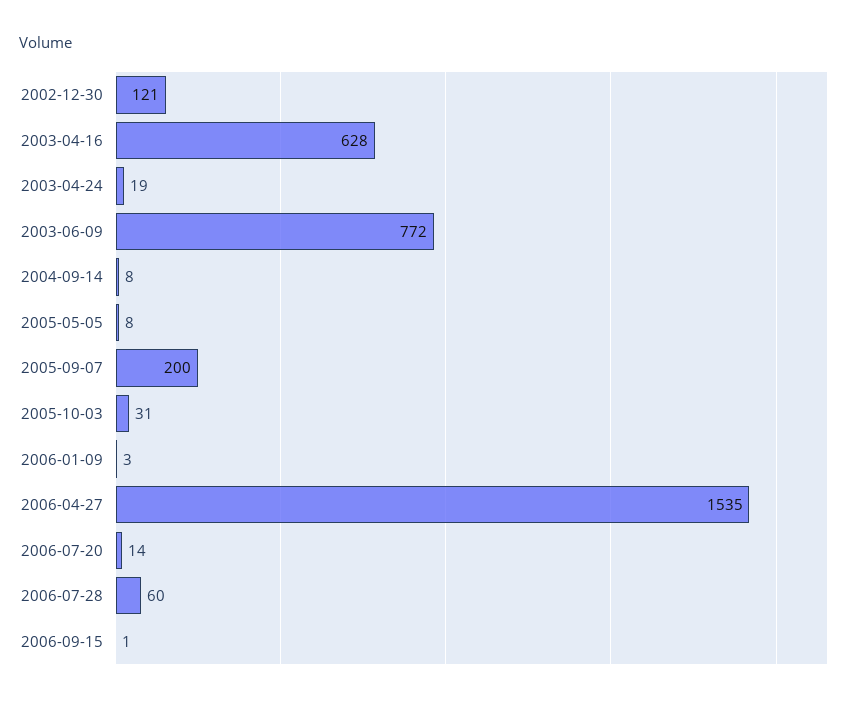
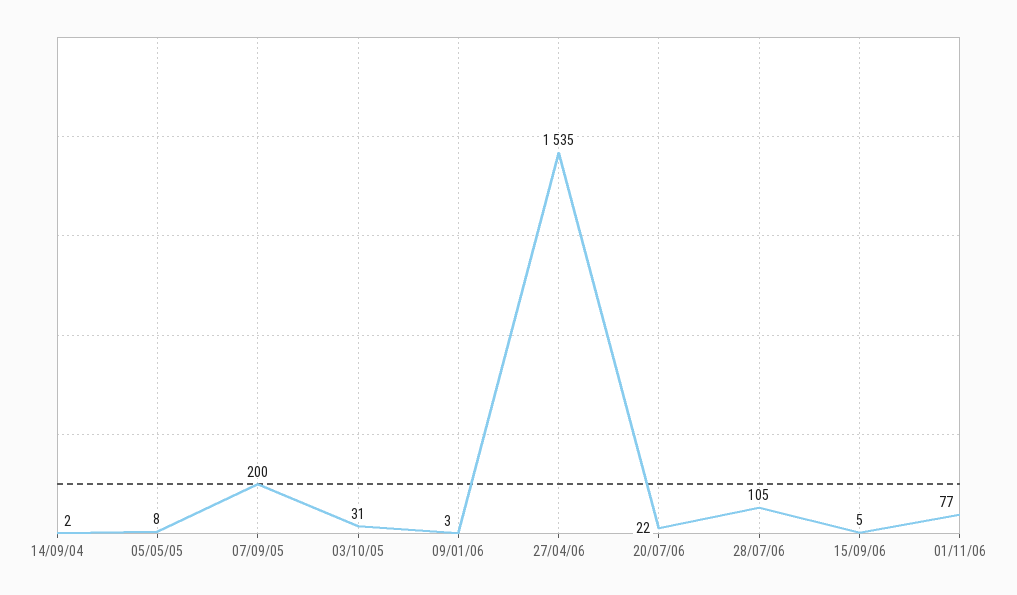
2002-12-30: 121 -> none
2003-04-16: 628 -> none
2003-04-24: 19 -> none
2003-06-09: 772 -> none
2004-09-14: 8 -> 2
2006-07-20: 14 -> 22
2006-07-28: 60 -> 105
2006-09-15: 1 -> 5
01/11/06: none -> 77

